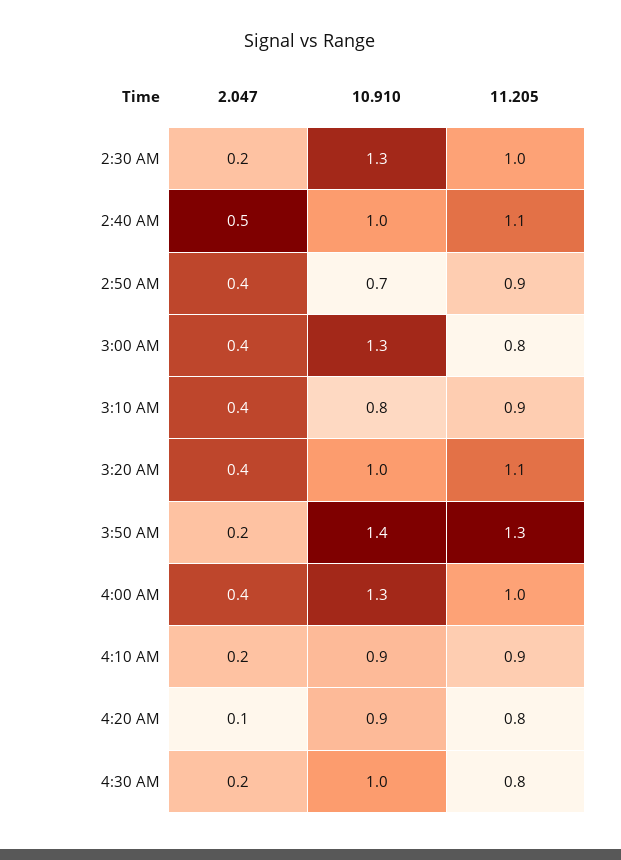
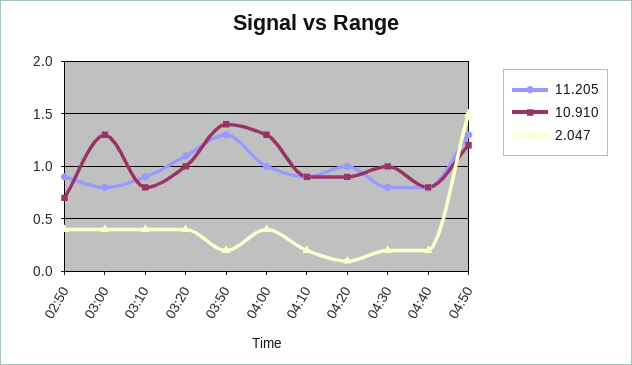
2.047, 2:30 AM: 0.2 -> none
10.910, 2:30 AM: 1.3 -> none
11.205, 2:30 AM: 1 -> none
2.047, 2:40 AM: 0.5 -> none
10.910, 2:40 AM: 1 -> none
11.205, 2:40 AM: 1.1 -> none
11.205, 4:20 AM: 0.8 -> 1
11.205, 04:40: none -> 0.8
10.910, 04:40: none -> 0.8
2.047, 04:40: none -> 0.2
11.205, 04:50: none -> 1.3
10.910, 04:50: none -> 1.2
2.047, 04:50: none -> 1.5

